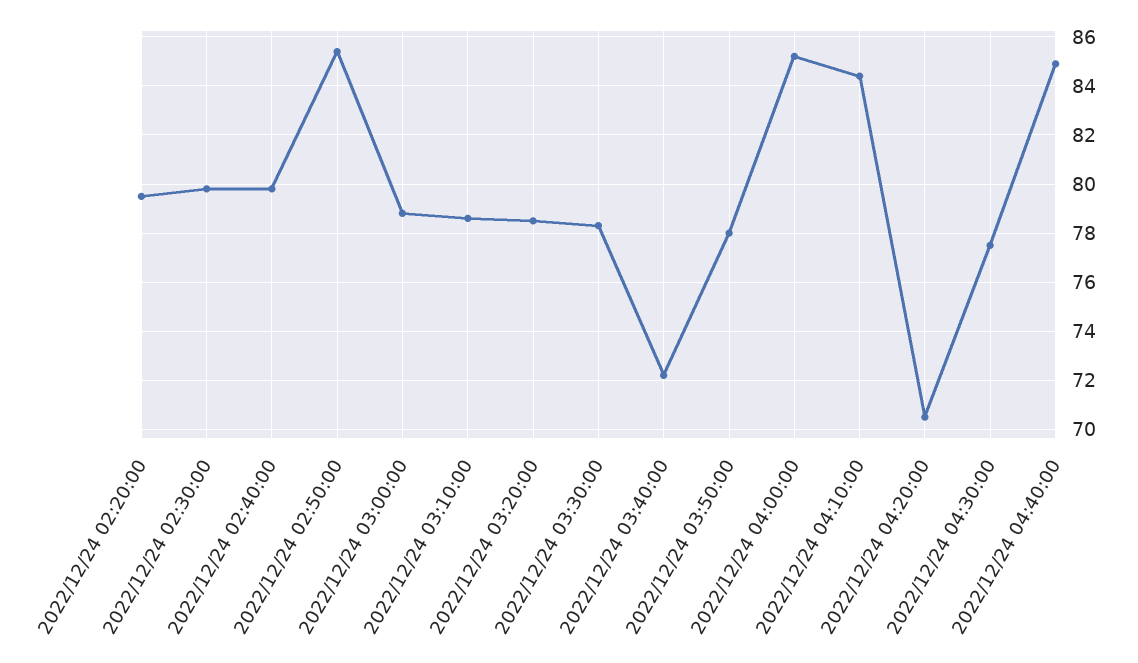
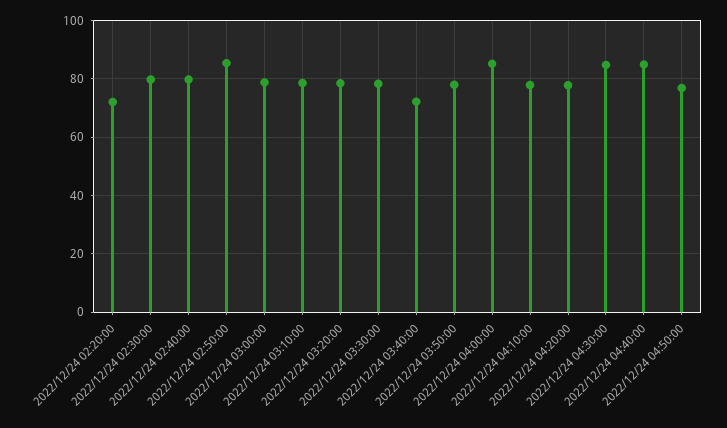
2022/12/24 02:20:00: 79.5 -> 72.5
2022/12/24 04:10:00: 84.5 -> 77.5
2022/12/24 04:20:00: 70.5 -> 77.5
2022/12/24 04:30:00: 77.5 -> 85
2022/12/24 04:50:00: none -> 77.5

